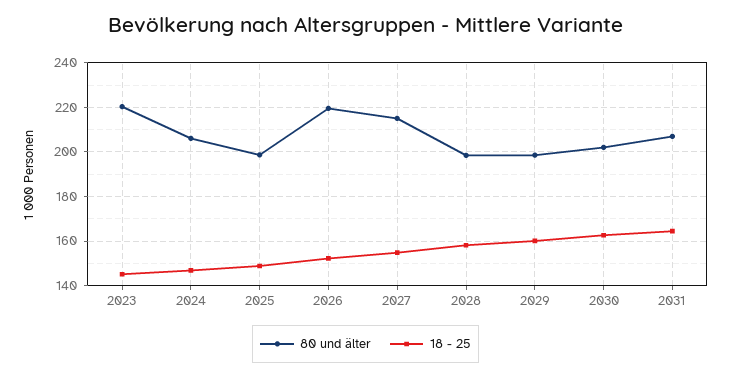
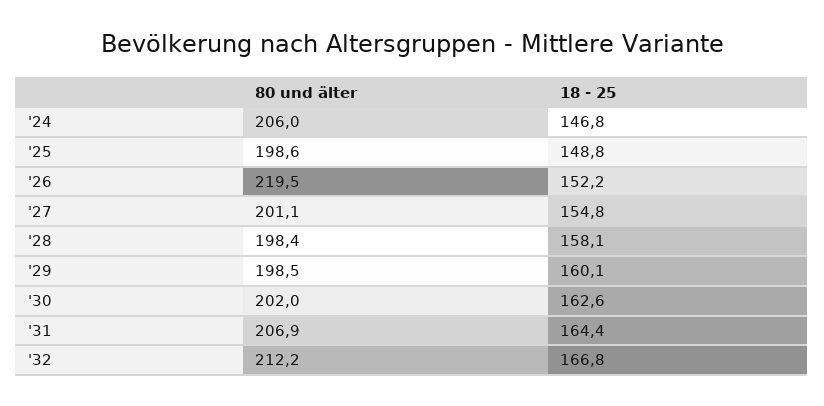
80 und älter, 2023: 220 -> none
18 - 25, 2023: 145 -> none
80 und älter, 2027: 215 -> 201.1
80 und älter, '32: none -> 212.2
18 - 25, '32: none -> 166.8

